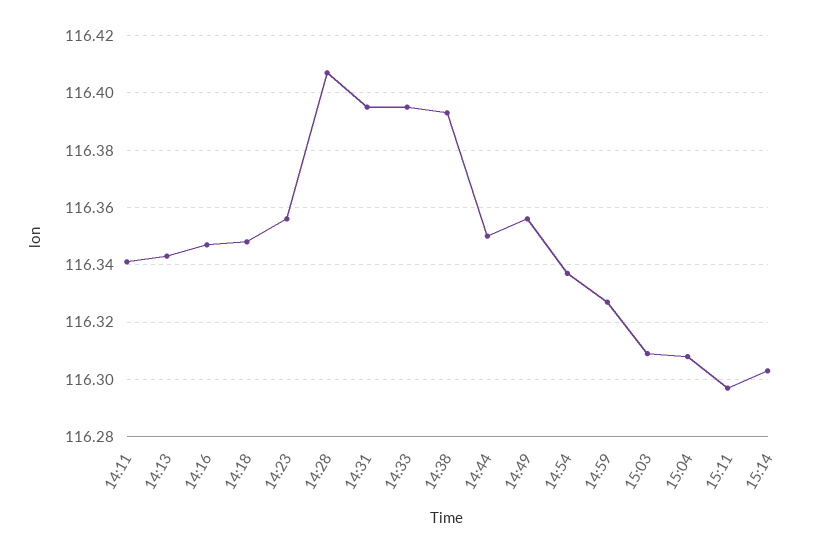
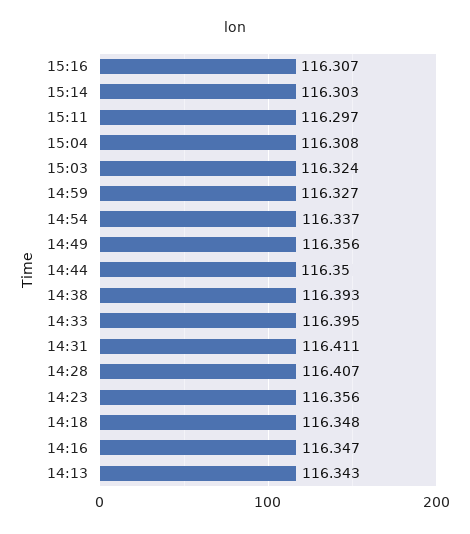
14:11: 116.34 -> none
14:31: 116.395 -> 116.411
15:03: 116.31 -> 116.324
15:16: none -> 116.307

